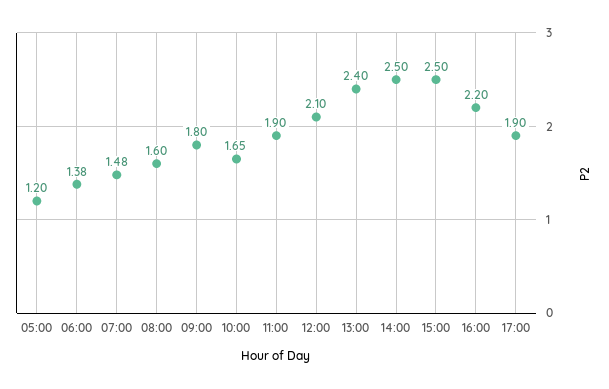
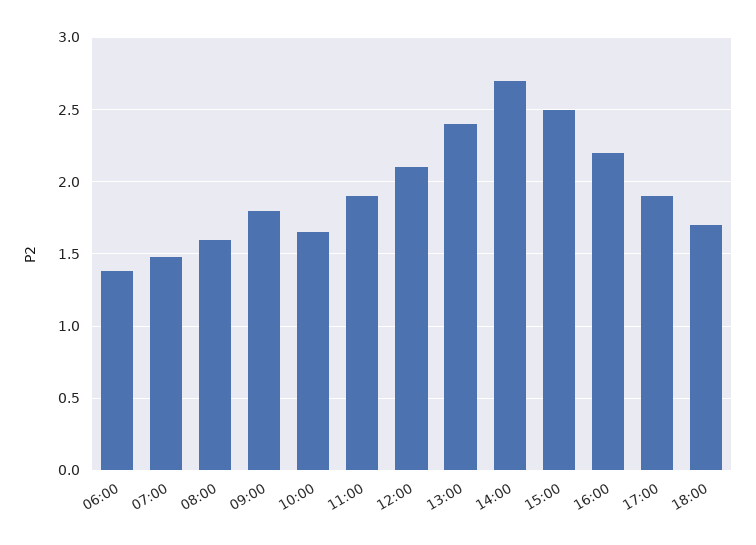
05:00: 1.2 -> none
14:00: 2.5 -> 2.7
18:00: none -> 1.7

